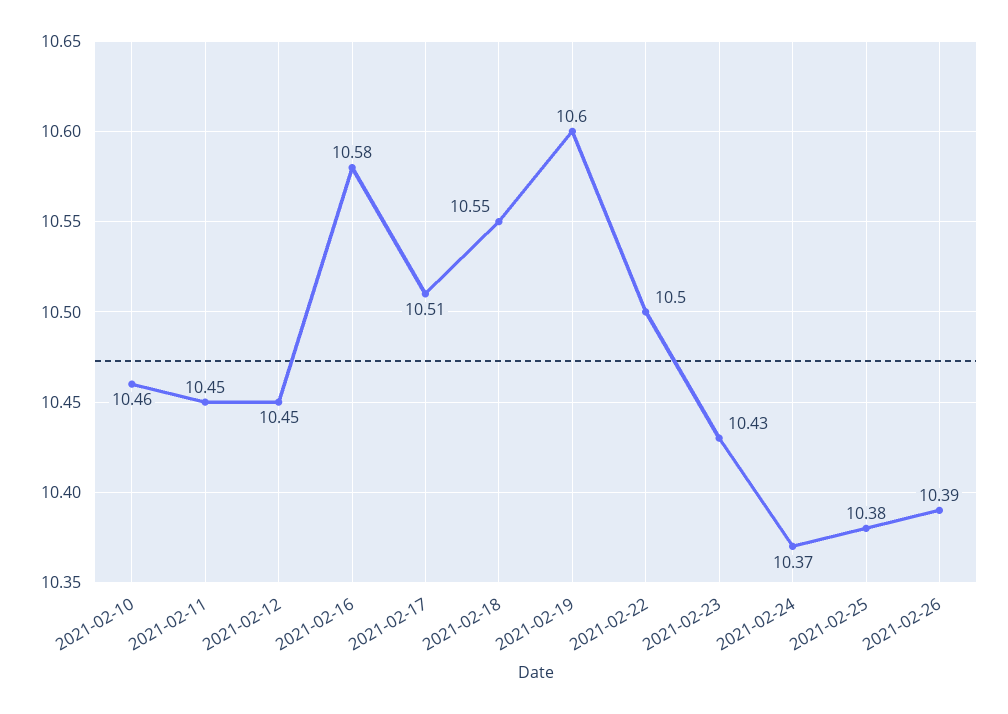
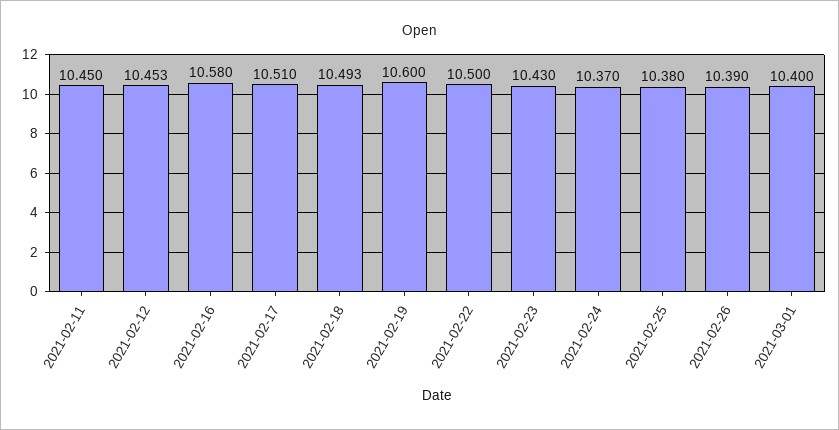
2021-02-10: 10.46 -> none
2021-02-12: 10.45 -> 10.453
2021-02-18: 10.55 -> 10.493
2021-03-01: none -> 10.4

